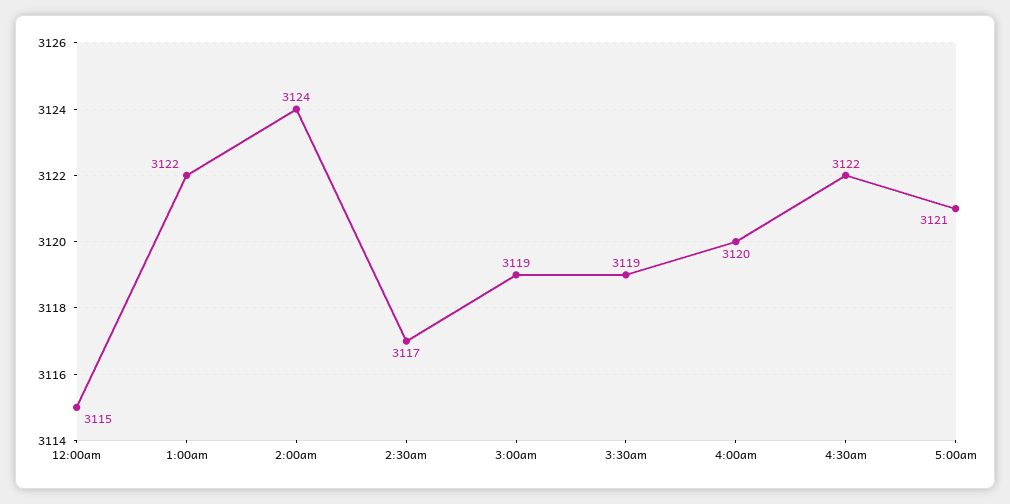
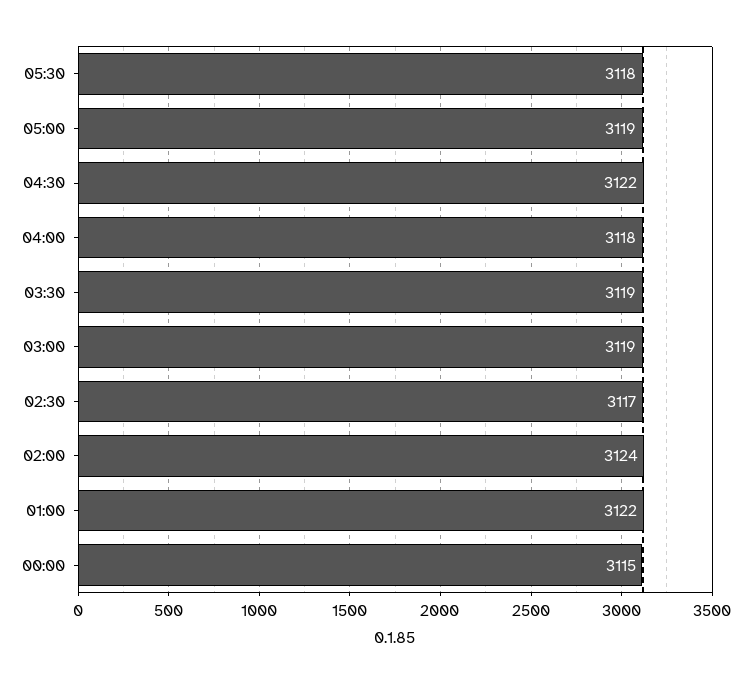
4:00am: 3120 -> 3118
5:00am: 3121 -> 3119
05:30: none -> 3118

